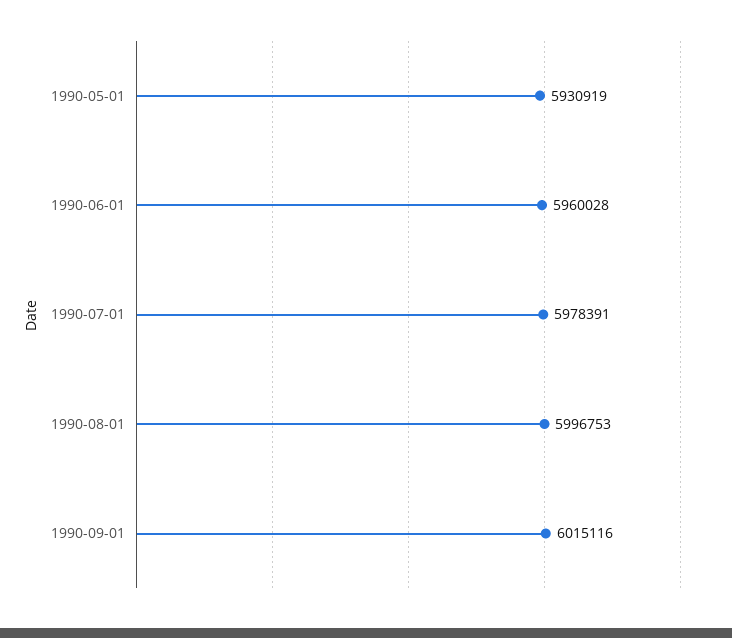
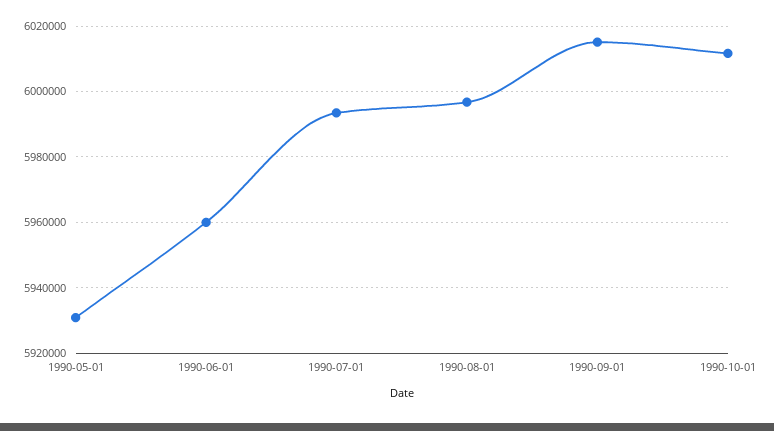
1990-07-01: 5978391 -> 5994000
1990-10-01: none -> 6012000

